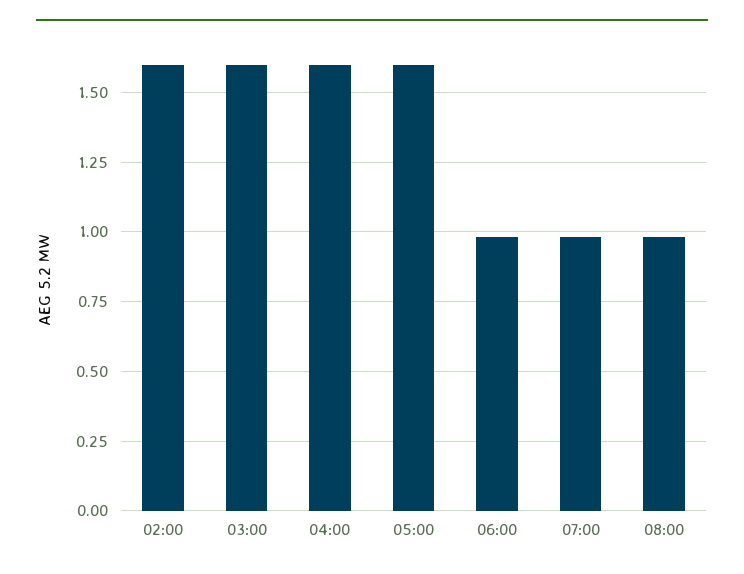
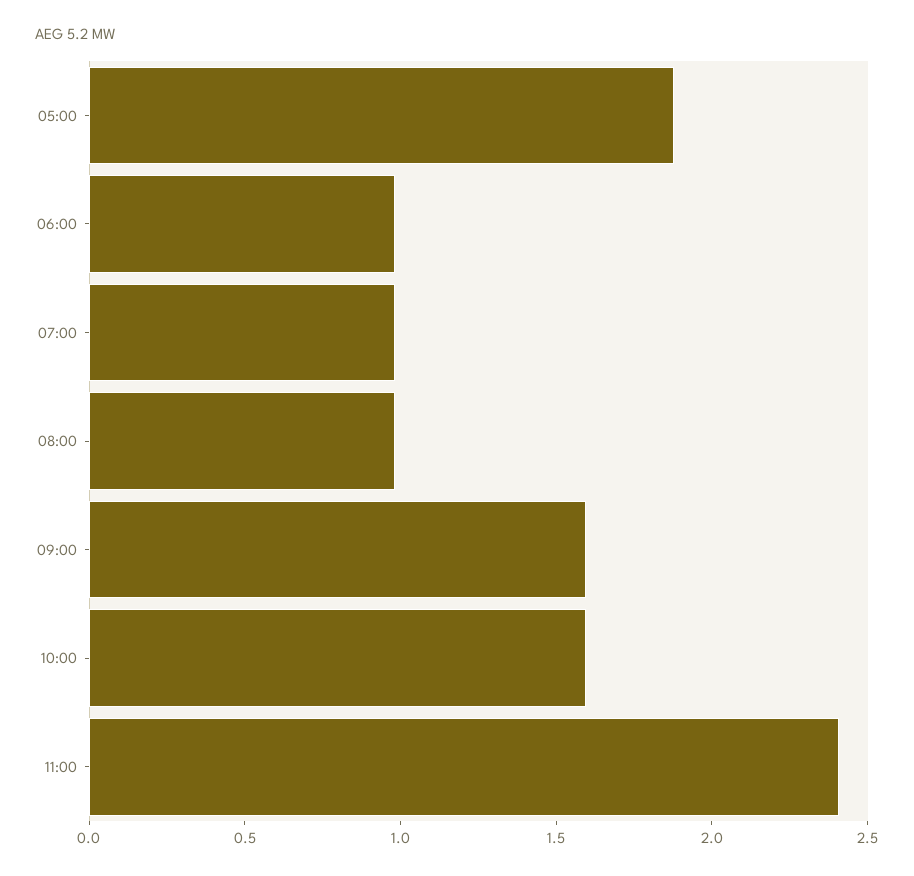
02:00: 1.6 -> none
03:00: 1.6 -> none
04:00: 1.6 -> none
05:00: 1.6 -> 1.9
09:00: none -> 1.6
10:00: none -> 1.6
11:00: none -> 2.4

